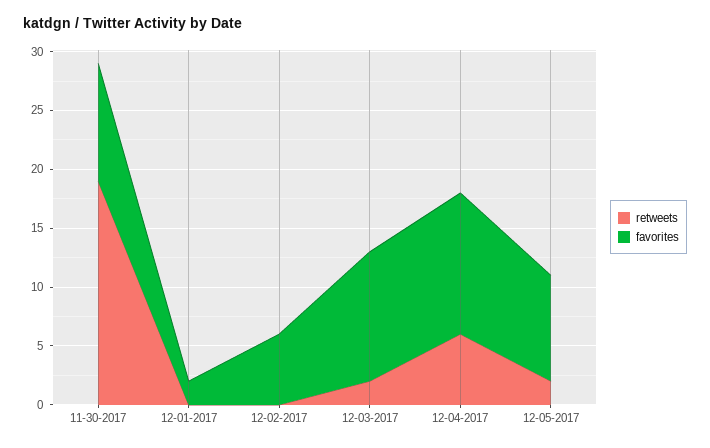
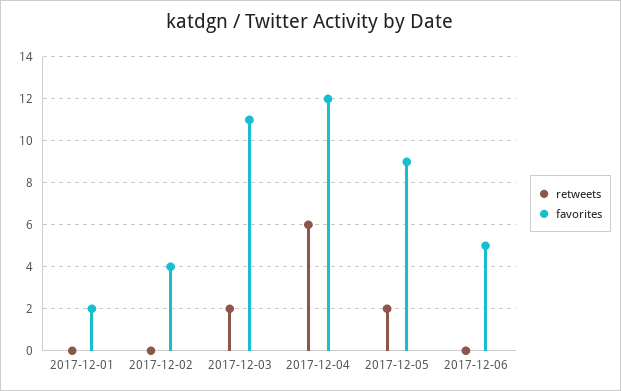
retweets, 11-30-2017: 19 -> none
favorites, 11-30-2017: 10 -> none
favorites, 12-02-2017: 6 -> 4
retweets, 2017-12-06: none -> 0
favorites, 2017-12-06: none -> 5

